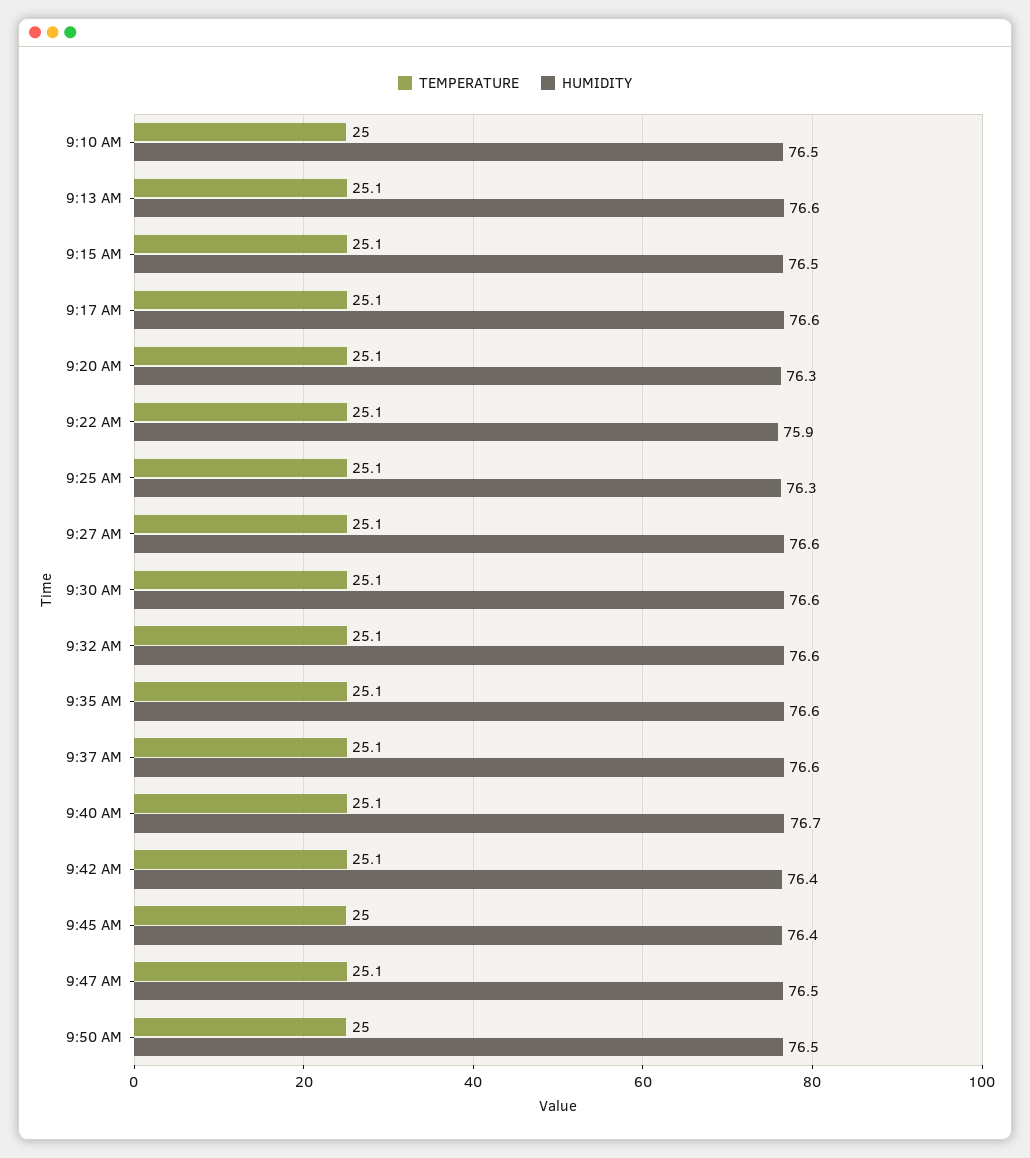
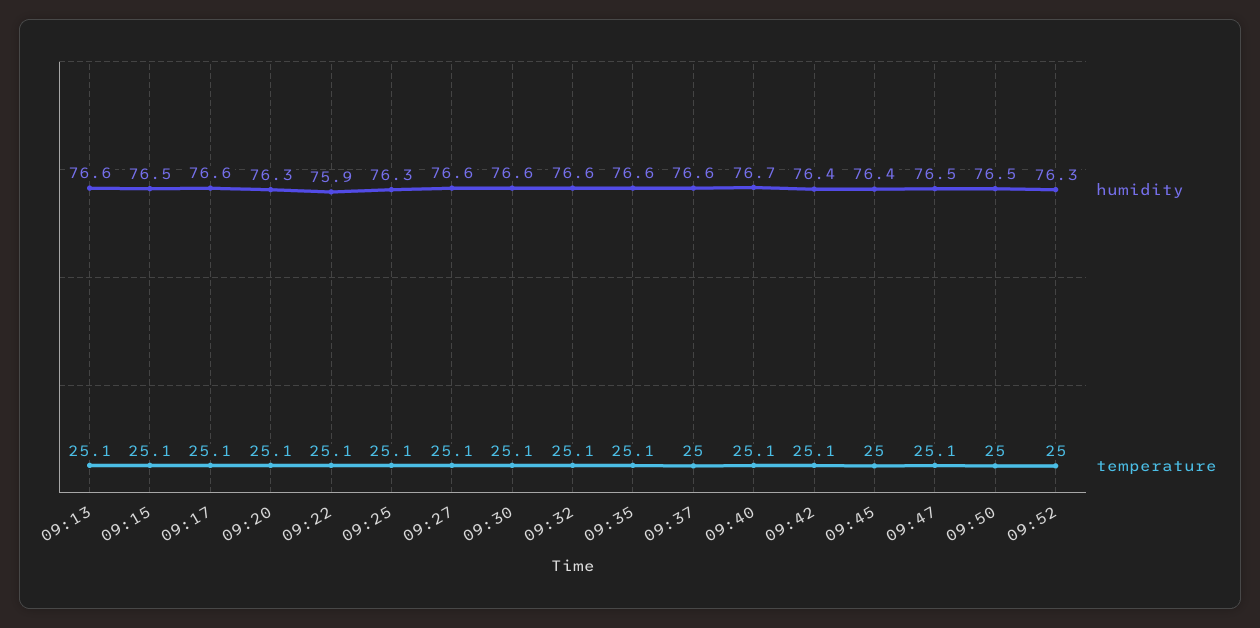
TEMPERATURE, 9:10 AM: 25 -> none
HUMIDITY, 9:10 AM: 76.5 -> none
TEMPERATURE, 9:37 AM: 25.1 -> 25
HUMIDITY, 09:52: none -> 76.3
TEMPERATURE, 09:52: none -> 25

